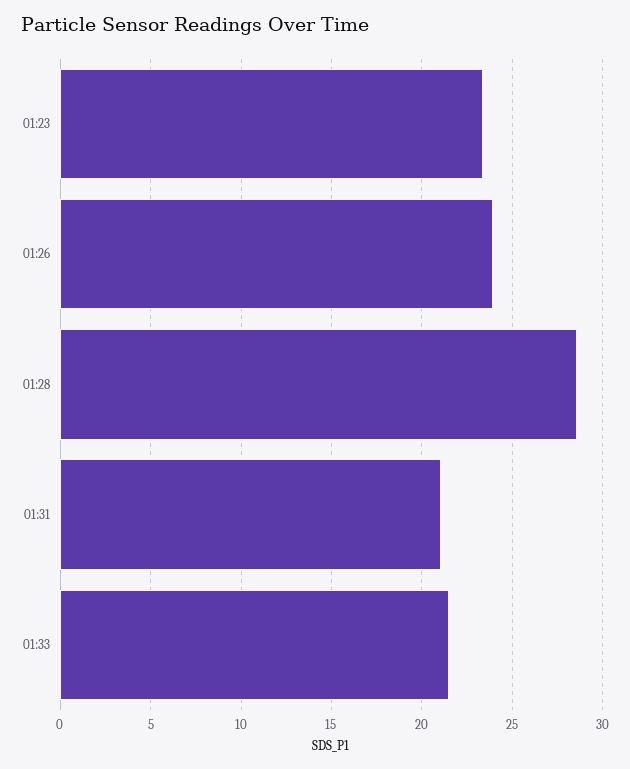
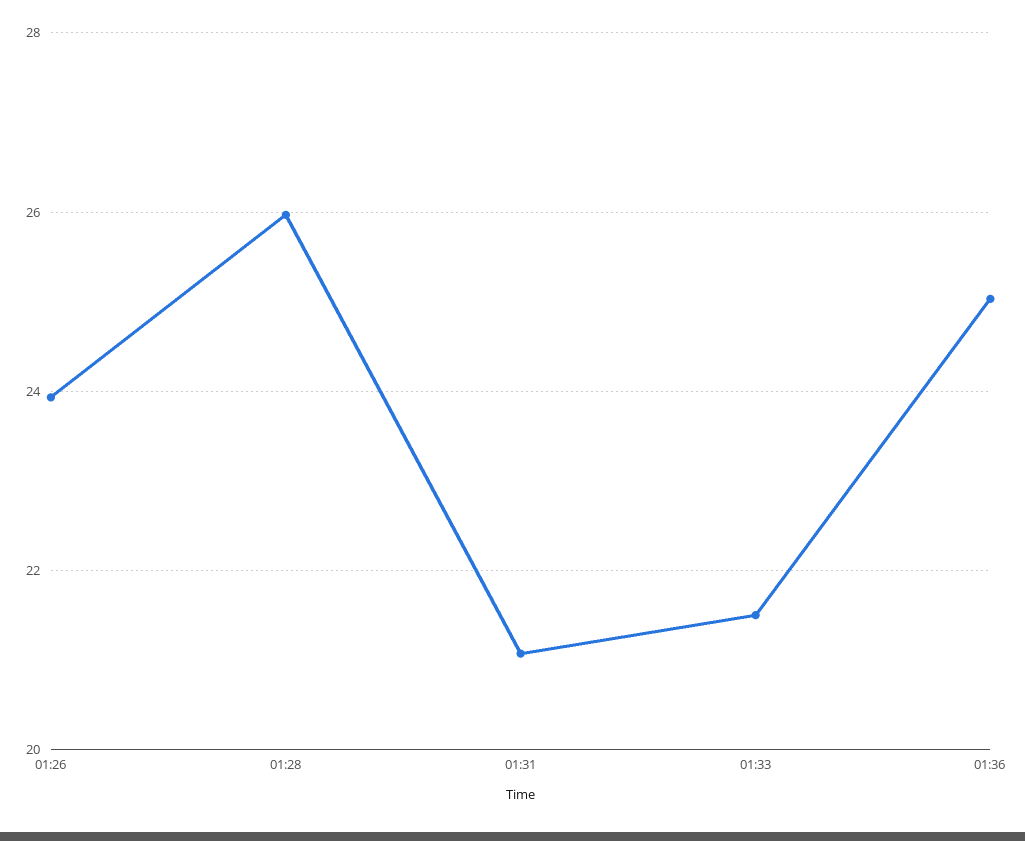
01:23: 23.5 -> none
01:28: 28.5 -> 26
01:36: none -> 25

